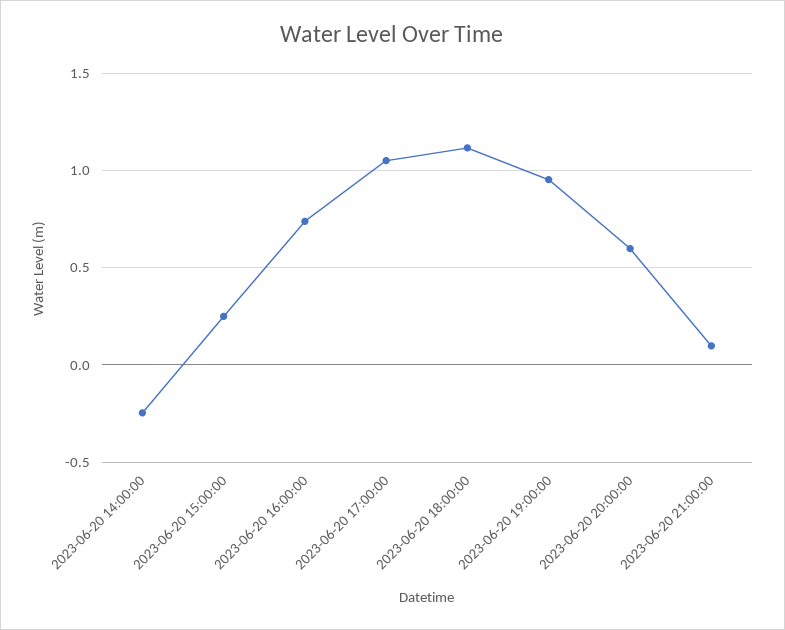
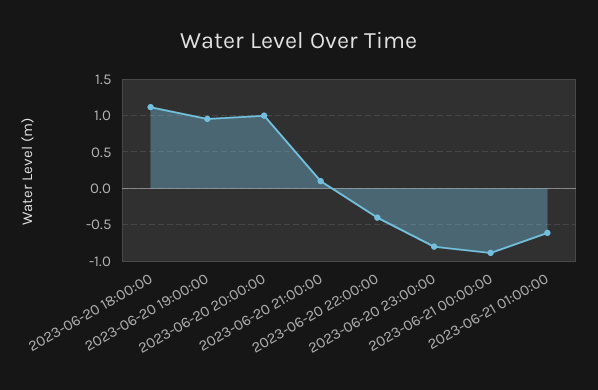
2023-06-20 14:00:00: -0.25 -> none
2023-06-20 15:00:00: 0.25 -> none
2023-06-20 16:00:00: 0.75 -> none
2023-06-20 17:00:00: 1.05 -> none
2023-06-20 20:00:00: 0.6 -> 1
2023-06-20 22:00:00: none -> -0.4
2023-06-20 23:00:00: none -> -0.8
2023-06-21 00:00:00: none -> -0.9
2023-06-21 01:00:00: none -> -0.6

